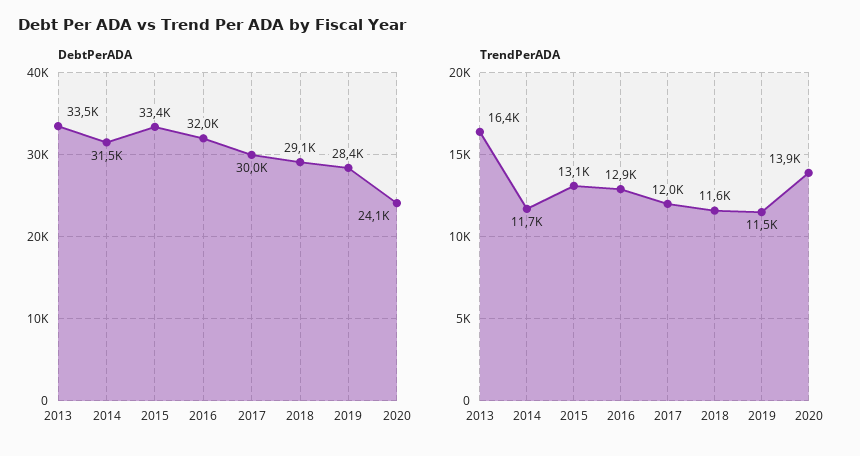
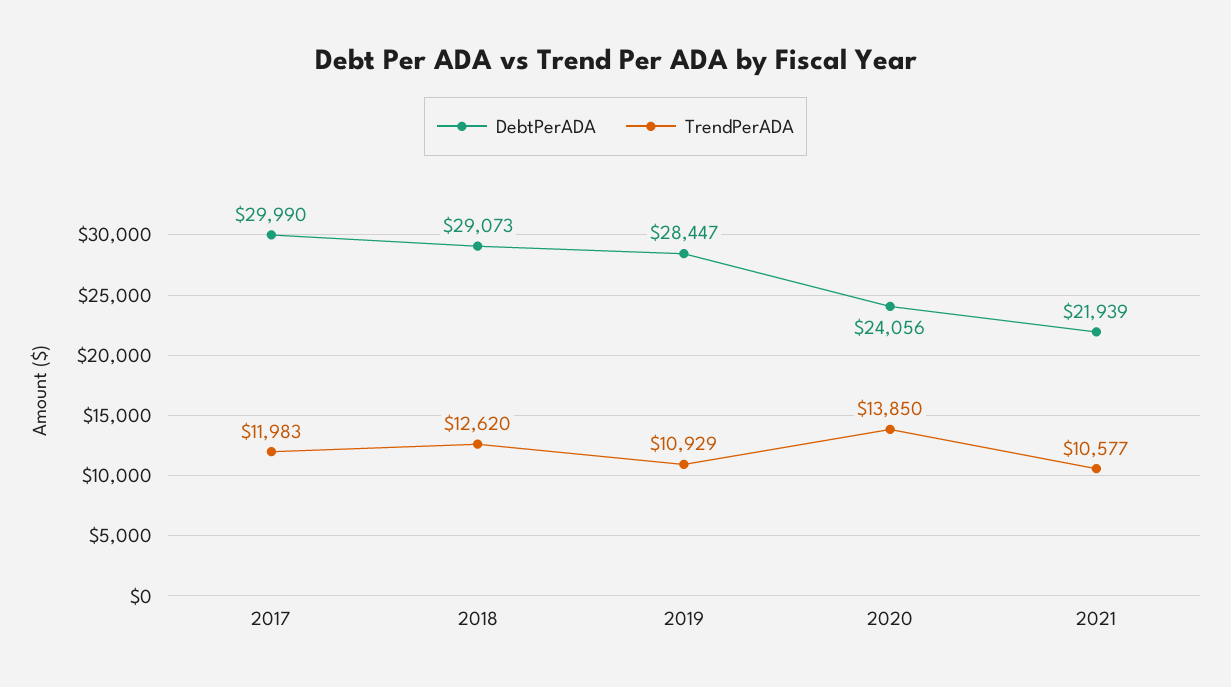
DebtPerADA, 2013: 33500 -> none
DebtPerADA, 2014: 31500 -> none
DebtPerADA, 2015: 33400 -> none
DebtPerADA, 2016: 32000 -> none
TrendPerADA, 2013: 16400 -> none
TrendPerADA, 2014: 11700 -> none
TrendPerADA, 2015: 13100 -> none
TrendPerADA, 2016: 12900 -> none
TrendPerADA, 2018: 11600 -> 12620
TrendPerADA, 2019: 11500 -> 10929
DebtPerADA, 2021: none -> 21939
TrendPerADA, 2021: none -> 10577

